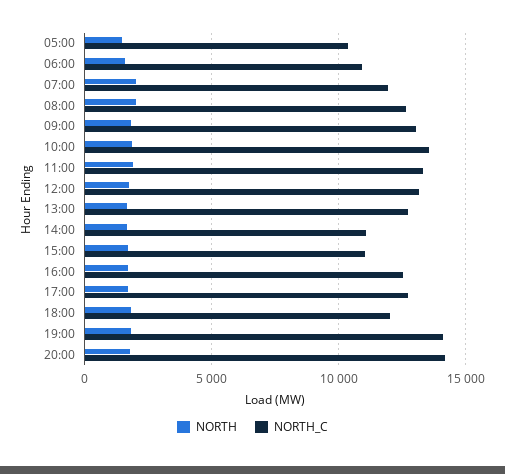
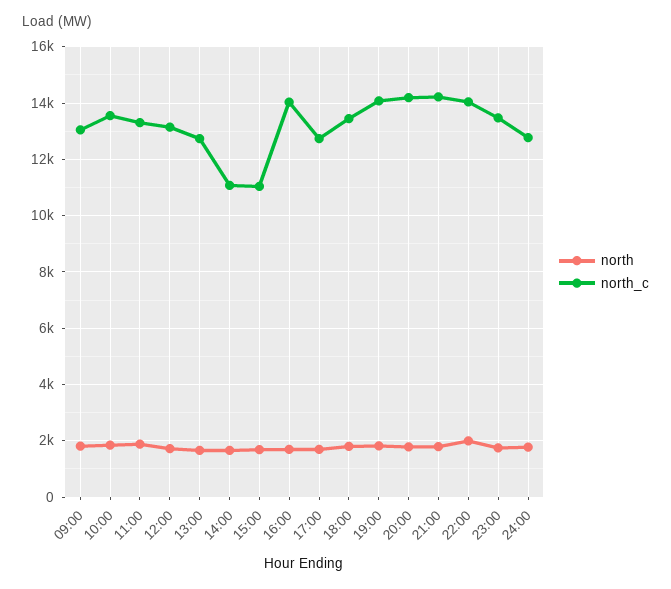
NORTH, 05:00: 1500 -> none
NORTH_C, 05:00: 10500 -> none
NORTH, 06:00: 1500 -> none
NORTH_C, 06:00: 11000 -> none
NORTH, 07:00: 2000 -> none
NORTH_C, 07:00: 12000 -> none
NORTH, 08:00: 2000 -> none
NORTH_C, 08:00: 12500 -> none
NORTH_C, 16:00: 12500 -> 14000
NORTH_C, 18:00: 12000 -> 13500
NORTH, 21:00: none -> 1750
NORTH_C, 21:00: none -> 14250
NORTH, 22:00: none -> 2000
NORTH_C, 22:00: none -> 14000
NORTH, 23:00: none -> 1750
NORTH_C, 23:00: none -> 13500
NORTH, 24:00: none -> 1750
NORTH_C, 24:00: none -> 12750

